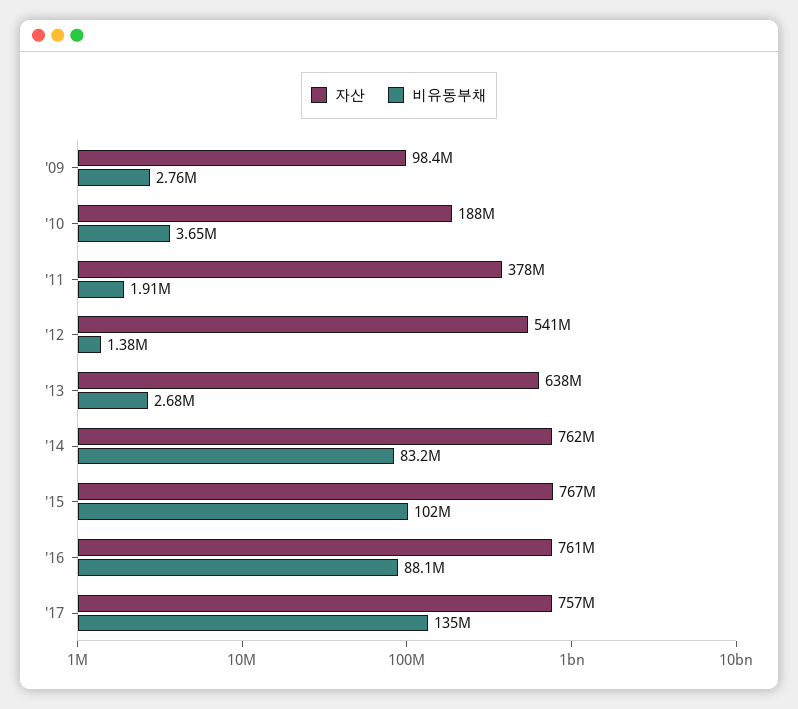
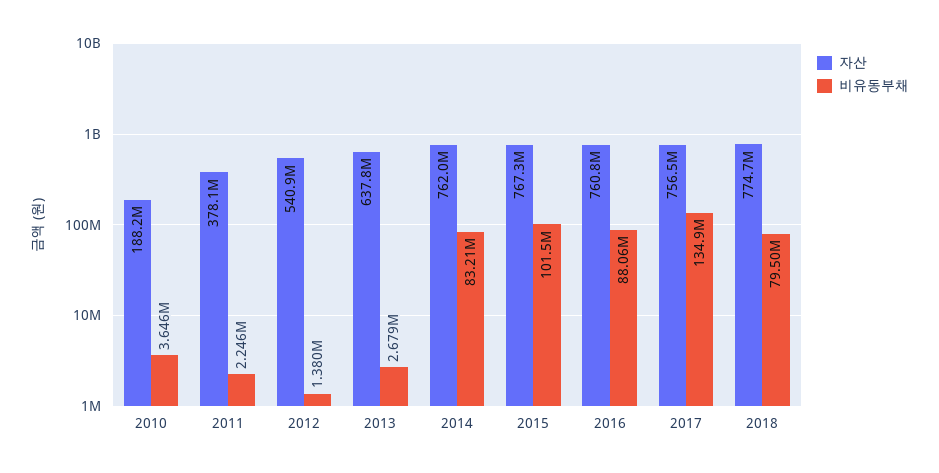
자산, '09: 98400000 -> none
비유동부채, '09: 2760000 -> none
비유동부채, '11: 1910000 -> 2246000
자산, 2018: none -> 774700000
비유동부채, 2018: none -> 79500000

